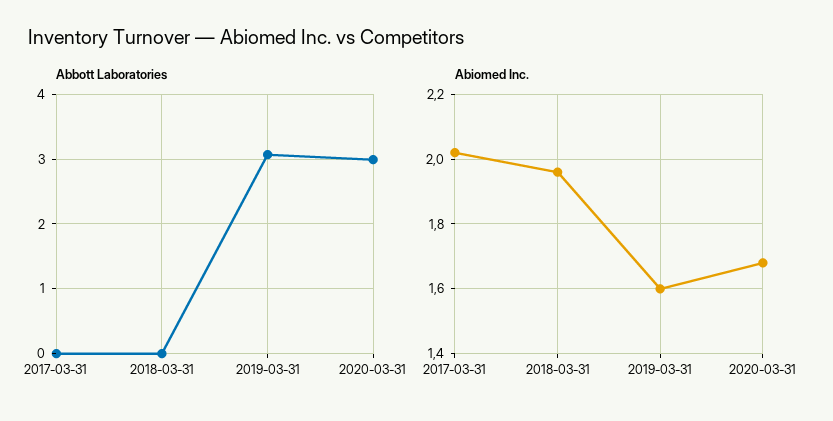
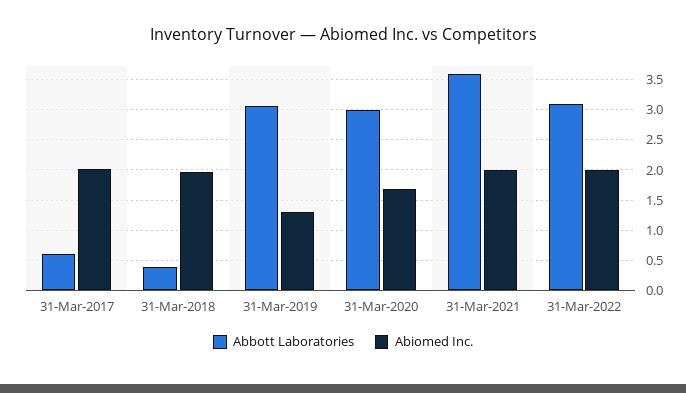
Abbott Laboratories, 2017-03-31: 0 -> 0.6
Abbott Laboratories, 2018-03-31: 0 -> 0.4
Abiomed Inc., 2019-03-31: 1.6 -> 1.3
Abbott Laboratories, 31-Mar-2021: none -> 3.6
Abiomed Inc., 31-Mar-2021: none -> 2
Abbott Laboratories, 31-Mar-2022: none -> 3.1
Abiomed Inc., 31-Mar-2022: none -> 2

